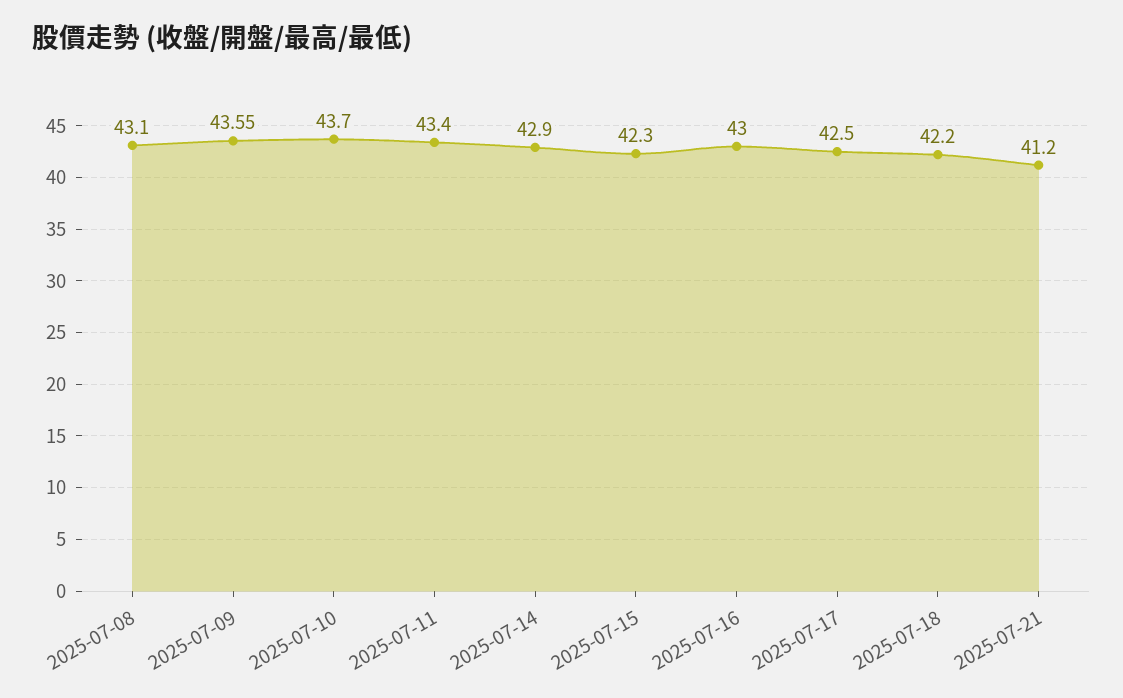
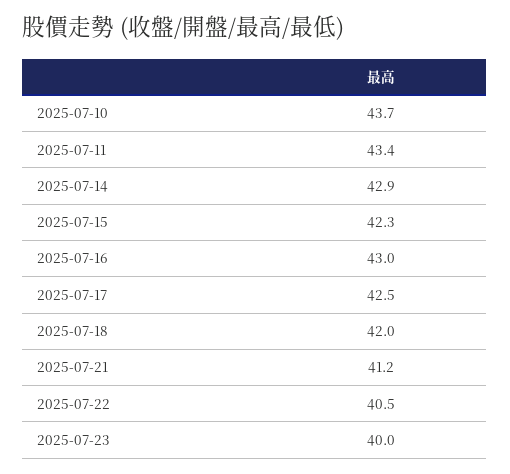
2025-07-08: 43.1 -> none
2025-07-09: 43.55 -> none
2025-07-18: 42.2 -> 42
2025-07-22: none -> 40.5
2025-07-23: none -> 40

